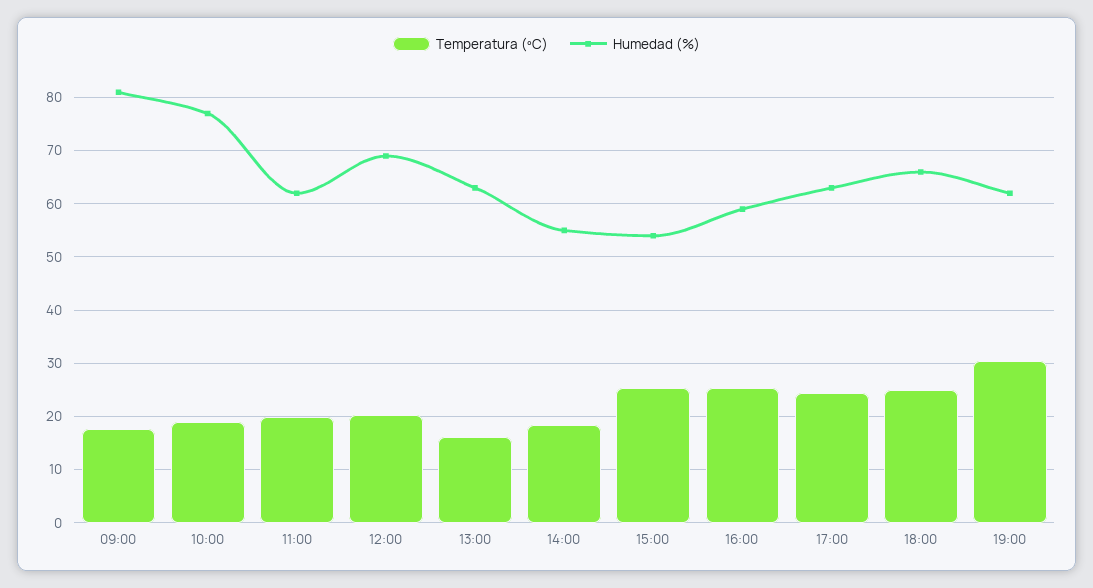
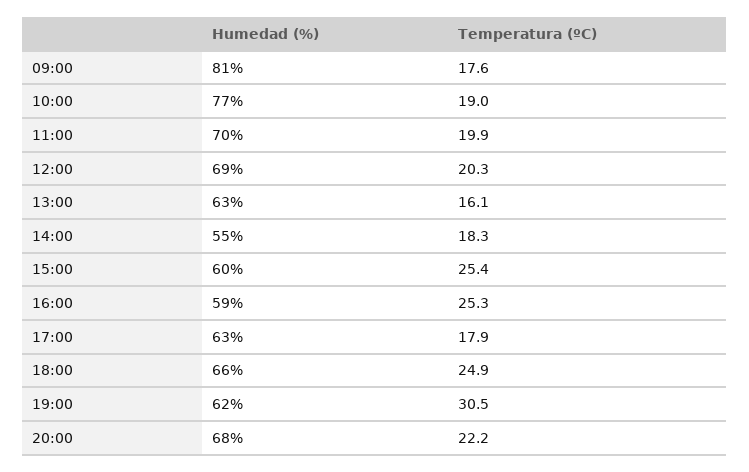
Humedad (%), 11:00: 62 -> 70
Humedad (%), 15:00: 54 -> 60
Temperatura (ºC), 17:00: 24 -> 17.9
Humedad (%), 20:00: none -> 68
Temperatura (ºC), 20:00: none -> 22.2

